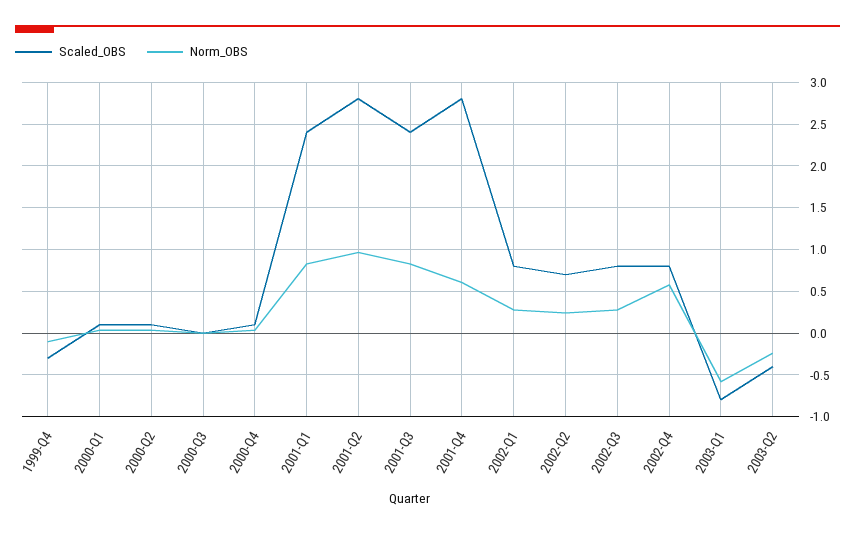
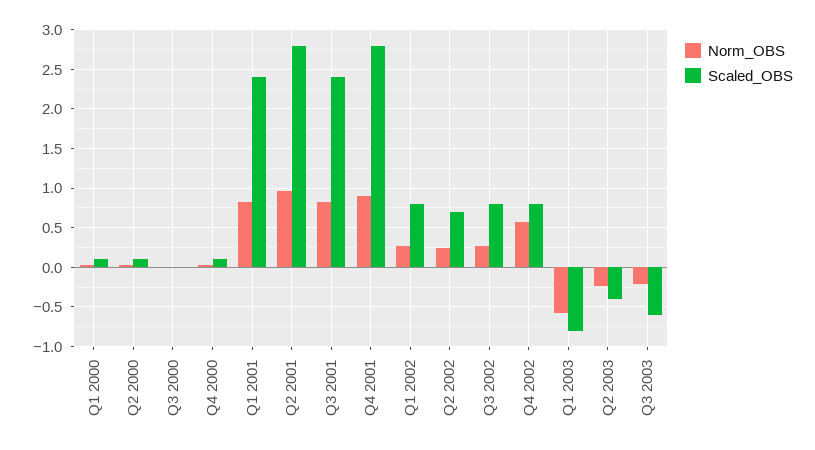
Scaled_OBS, 1999-Q4: -0.3 -> none
Norm_OBS, 1999-Q4: -0.1 -> none
Norm_OBS, 2001-Q4: 0.6 -> 0.9
Norm_OBS, Q3 2003: none -> -0.2
Scaled_OBS, Q3 2003: none -> -0.6

